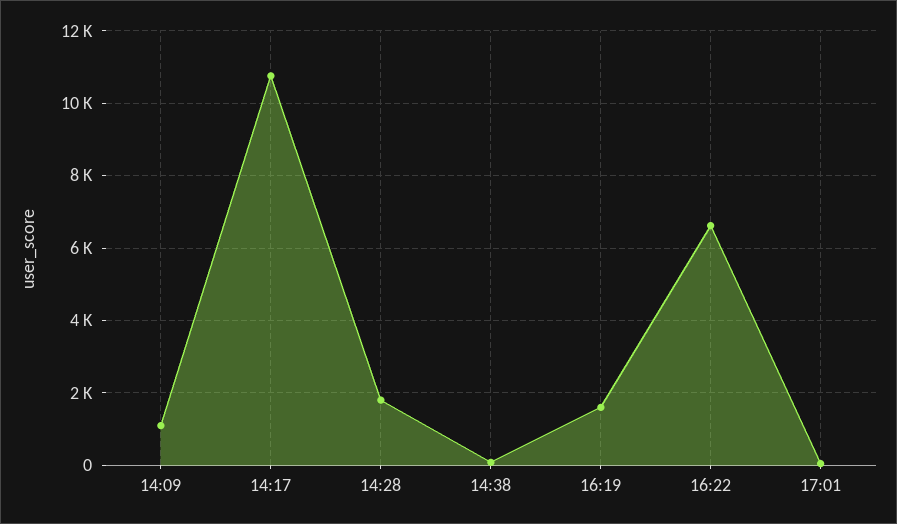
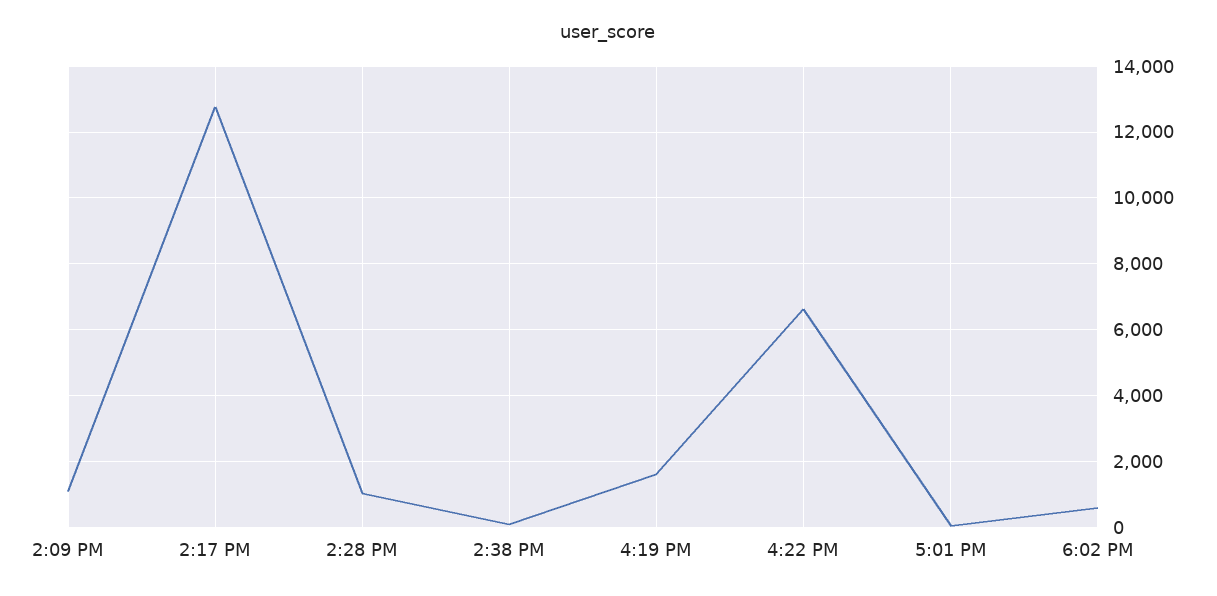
14:17: 10800 -> 12800
14:28: 1800 -> 1000
6:02 PM: none -> 600

